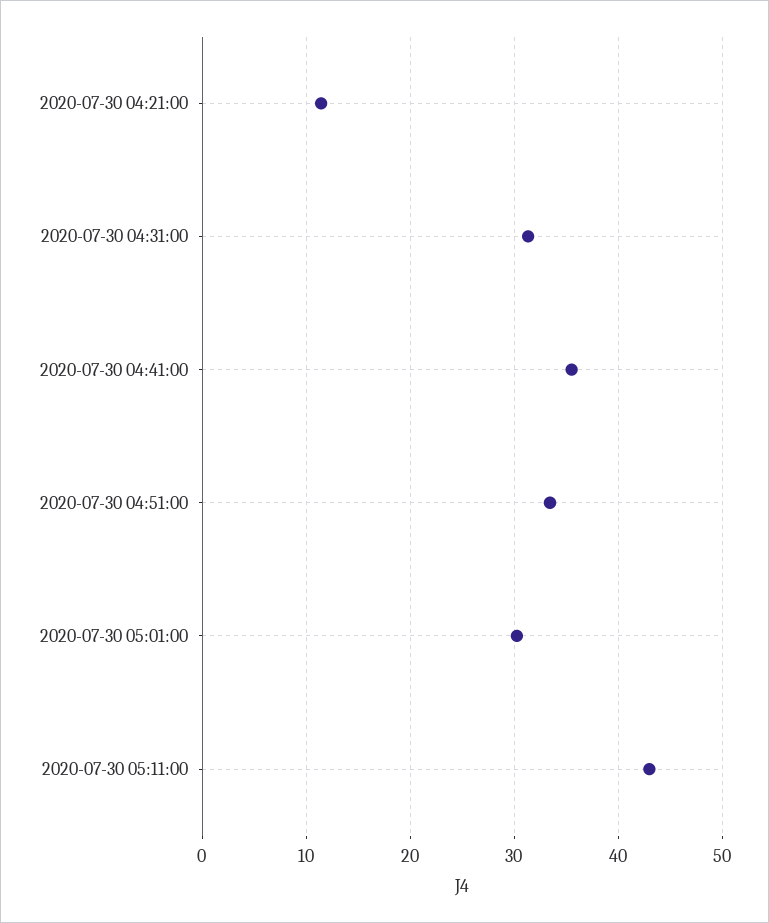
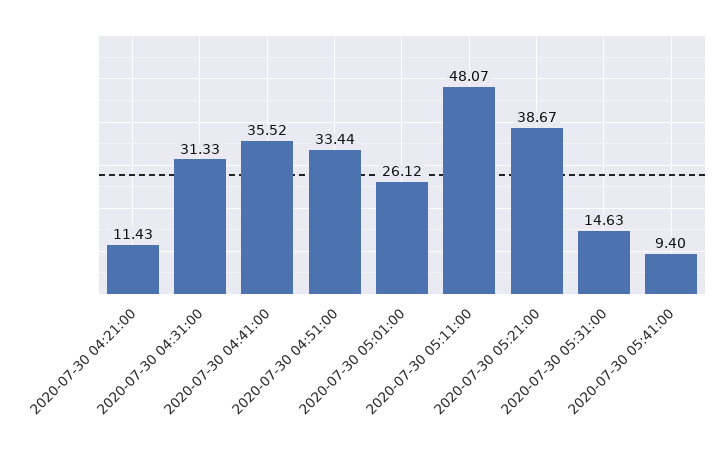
2020-07-30 05:01:00: 30 -> 26.12
2020-07-30 05:11:00: 43 -> 48.07
2020-07-30 05:21:00: none -> 38.67
2020-07-30 05:31:00: none -> 14.63
2020-07-30 05:41:00: none -> 9.4

